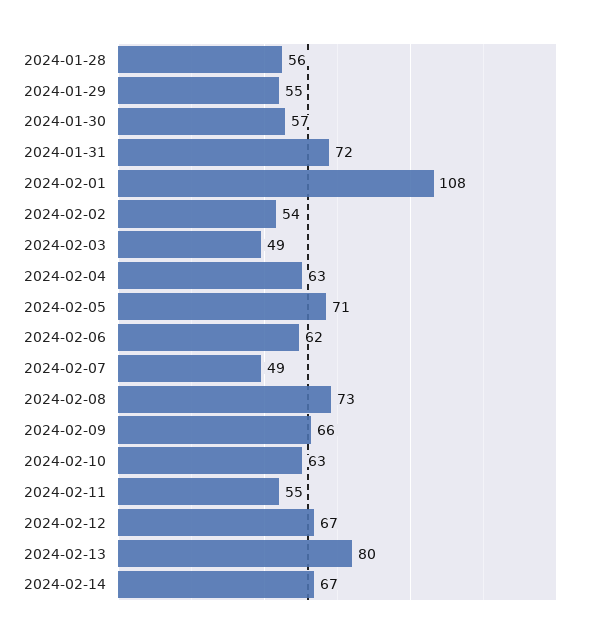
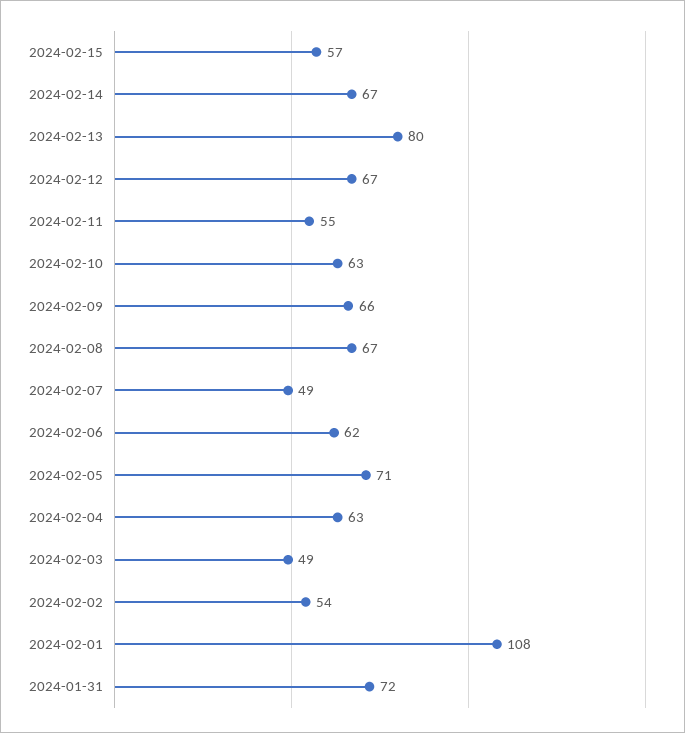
2024-01-28: 56 -> none
2024-01-29: 55 -> none
2024-01-30: 57 -> none
2024-02-08: 73 -> 67
2024-02-15: none -> 57

